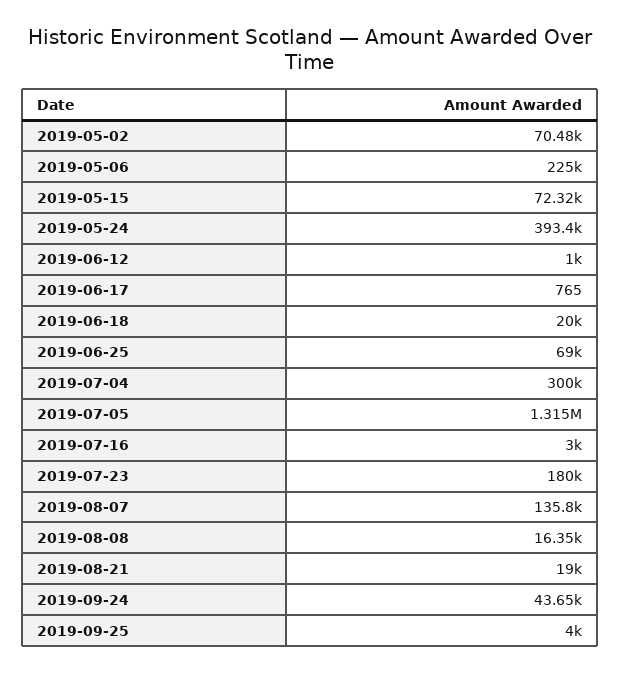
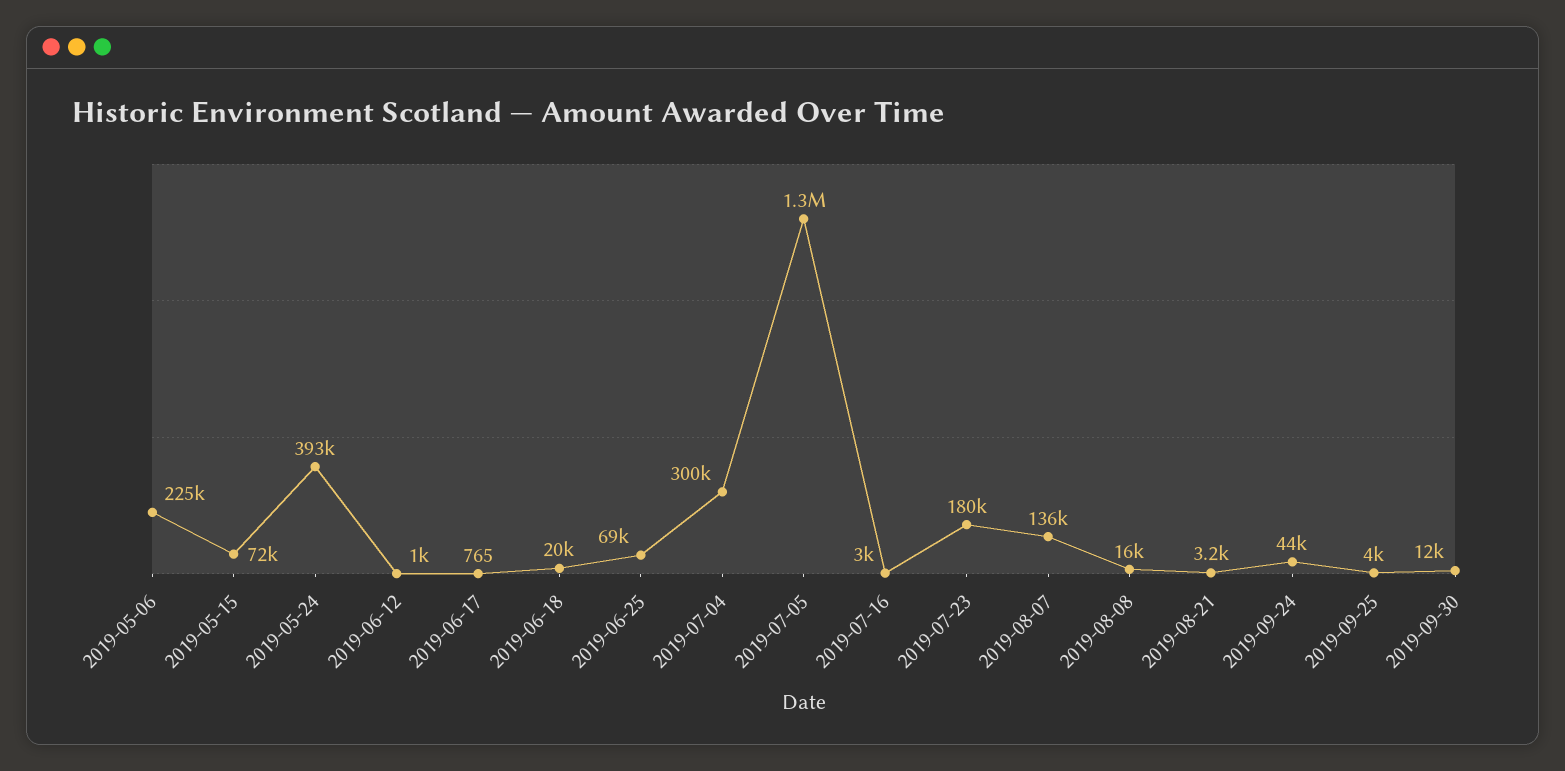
2019-05-02: 70480 -> none
2019-08-21: 19000 -> 3200
2019-09-30: none -> 12000

